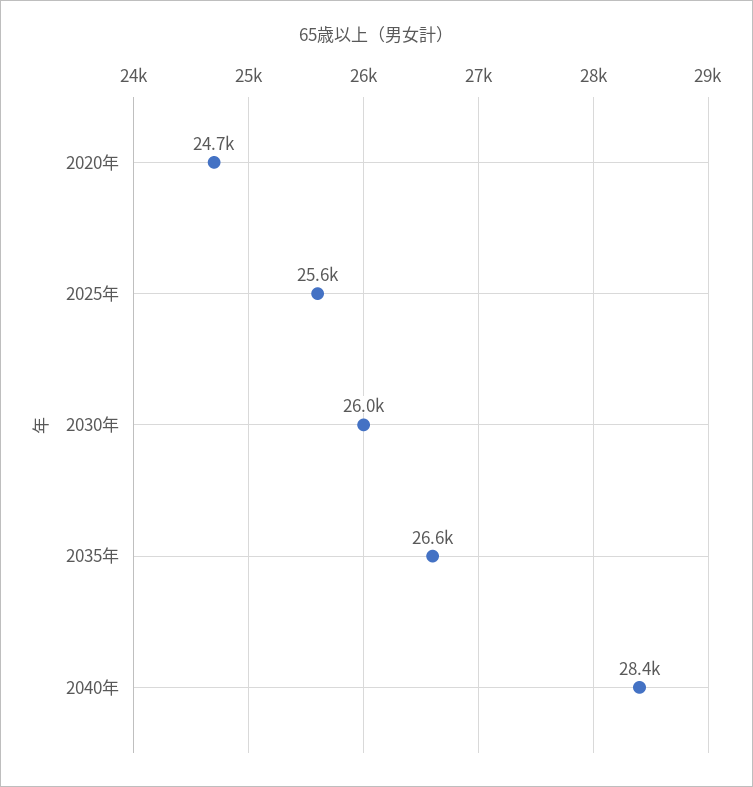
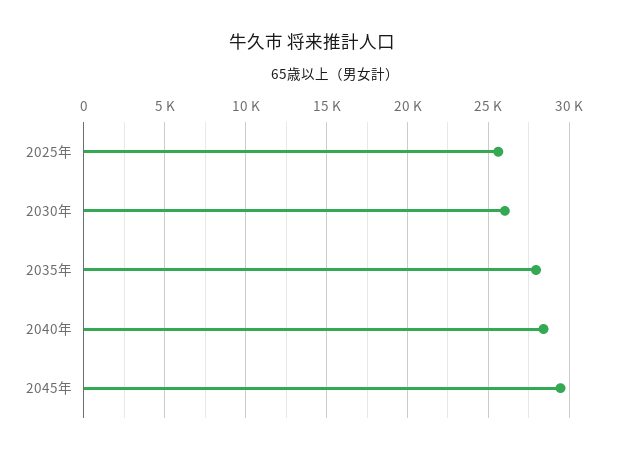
2020年: 24700 -> none
2035年: 26600 -> 28000
2045年: none -> 29500

